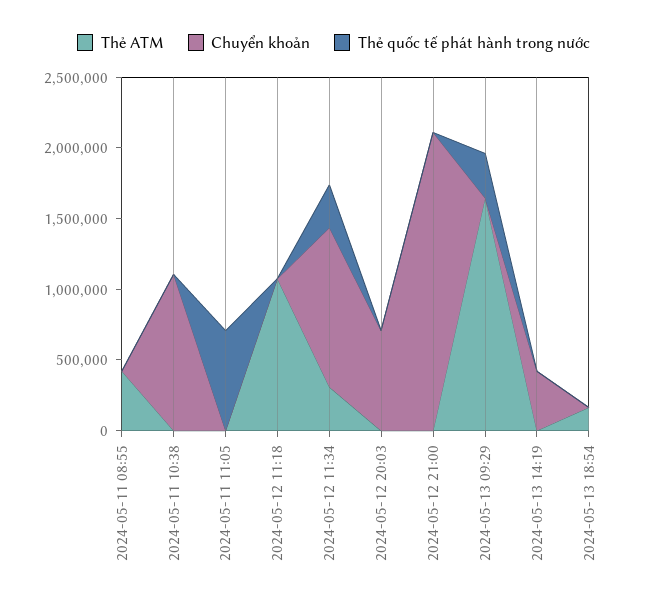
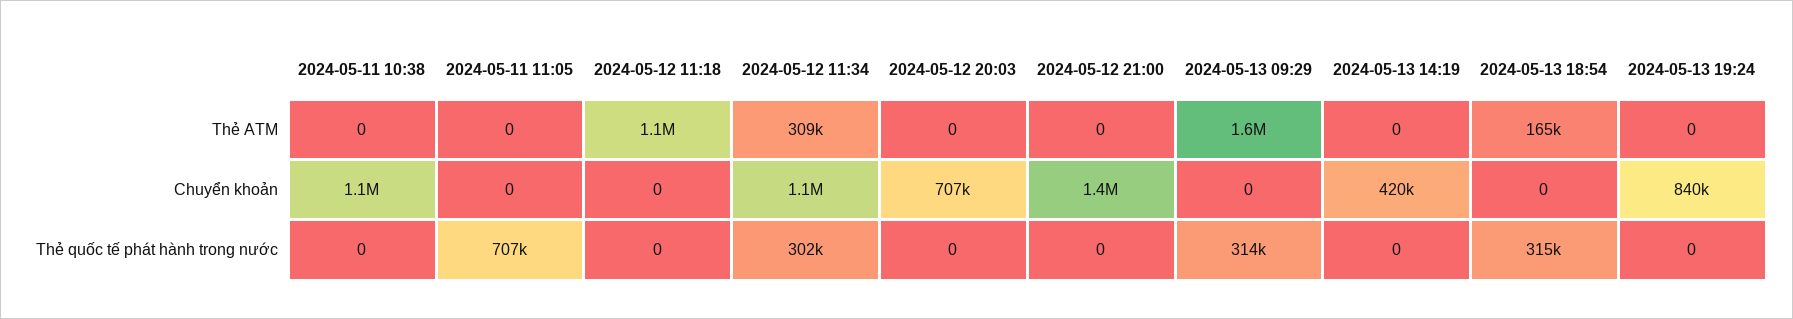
Thẻ ATM, 2024-05-11 08:55: 400000 -> none
Chuyển khoản, 2024-05-11 08:55: 0 -> none
Thẻ quốc tế phát hành trong nước, 2024-05-11 08:55: 0 -> none
Chuyển khoản, 2024-05-12 21:00: 2100000 -> 1400000
Thẻ quốc tế phát hành trong nước, 2024-05-13 18:54: 0 -> 315000
Thẻ ATM, 2024-05-13 19:24: none -> 0
Chuyển khoản, 2024-05-13 19:24: none -> 840000
Thẻ quốc tế phát hành trong nước, 2024-05-13 19:24: none -> 0

